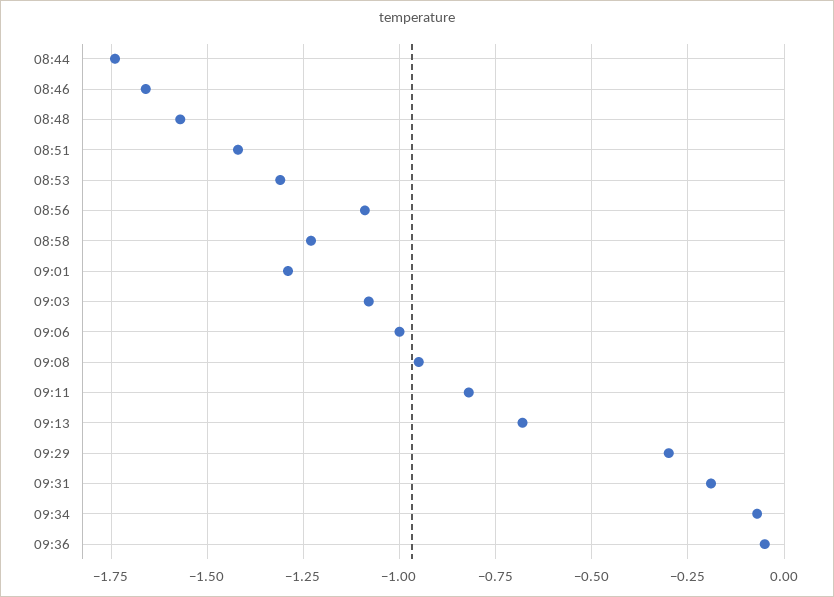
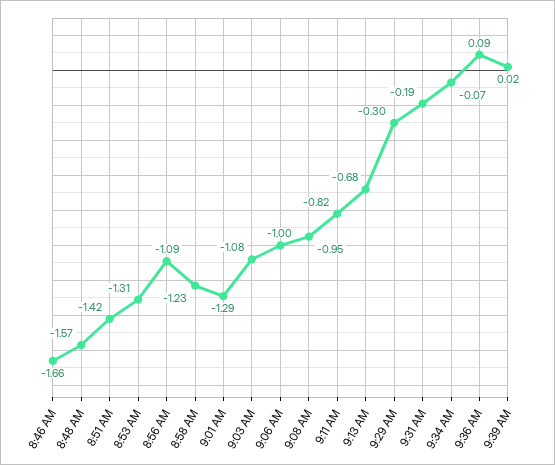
08:44: -1.75 -> none
09:36: -0.05 -> 0.09
9:39 AM: none -> 0.02

